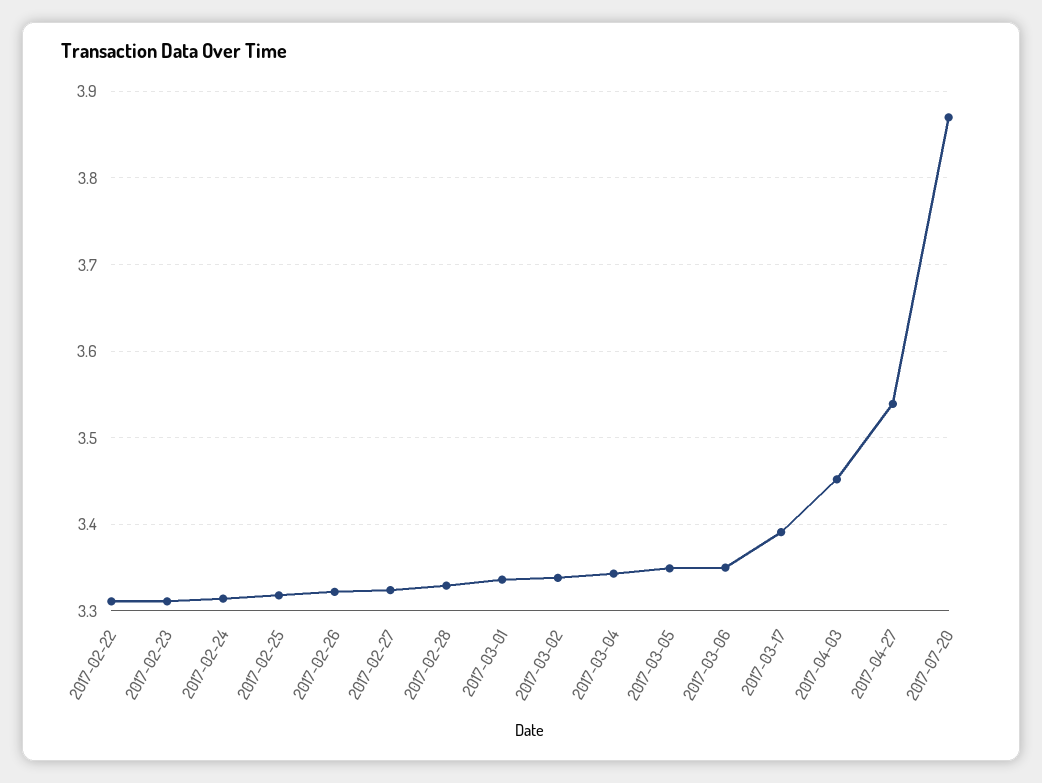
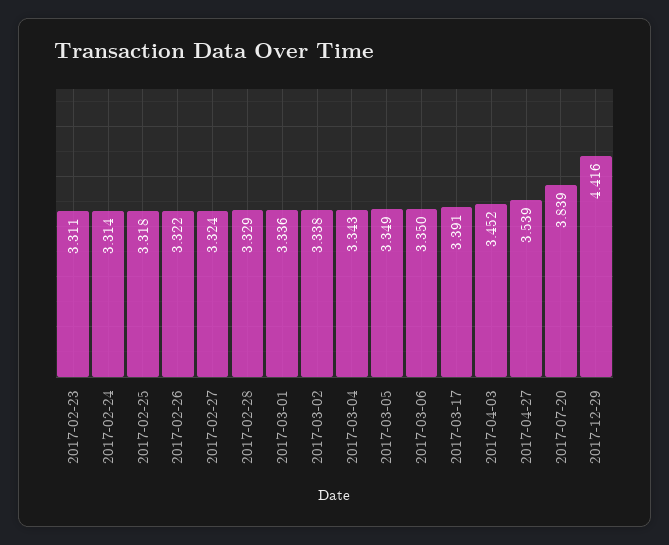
2017-02-22: 3.31 -> none
2017-07-20: 3.87 -> 3.839
2017-12-29: none -> 4.416

